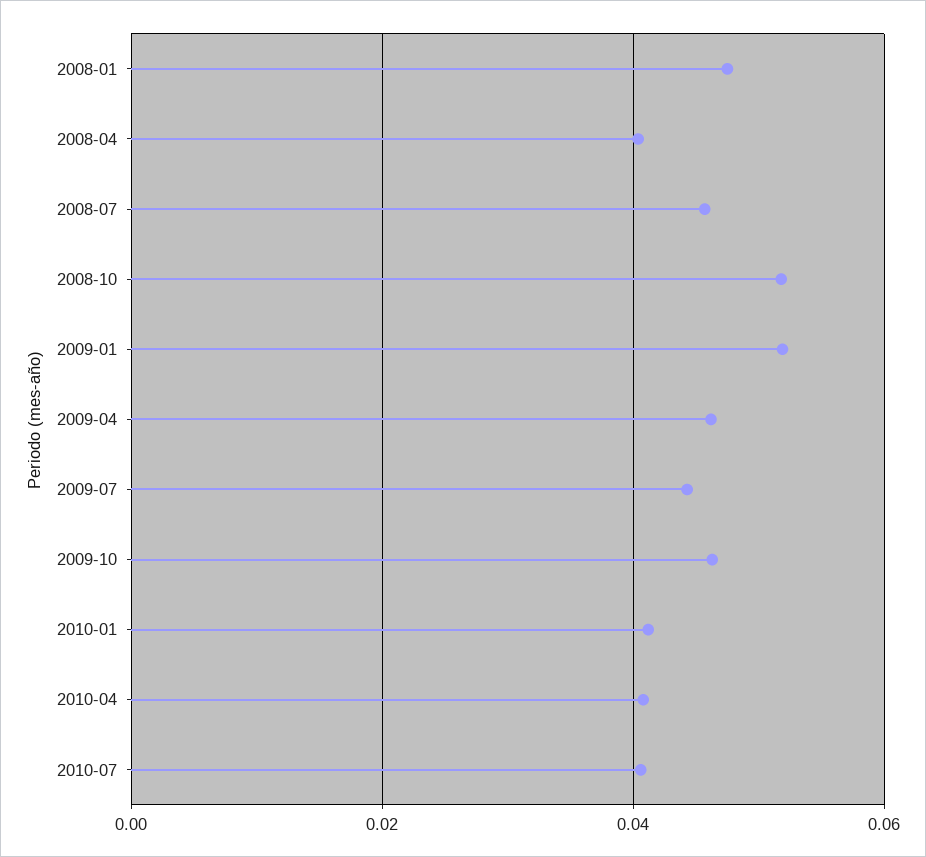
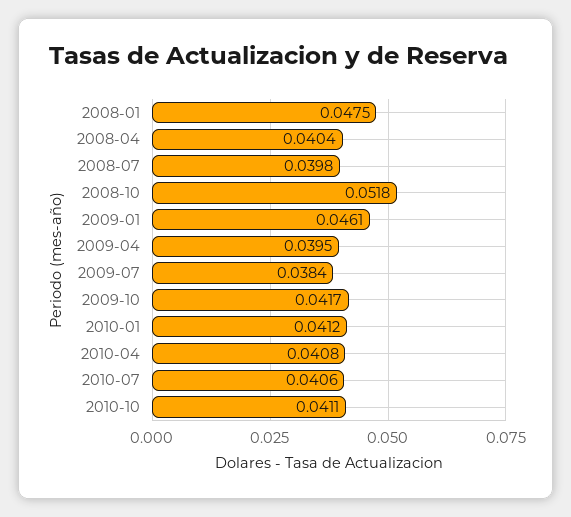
2008-07: 0.046 -> 0.0398
2009-01: 0.052 -> 0.0461
2009-04: 0.046 -> 0.0395
2009-07: 0.044 -> 0.0384
2009-10: 0.046 -> 0.0417
2010-10: none -> 0.0411

